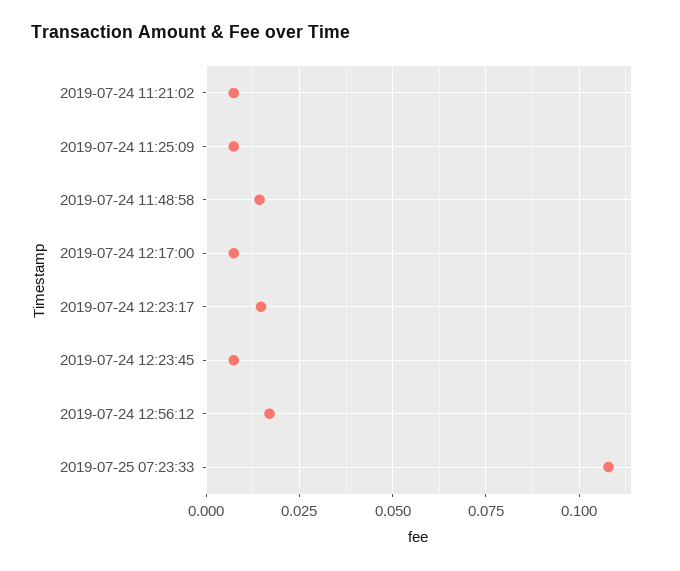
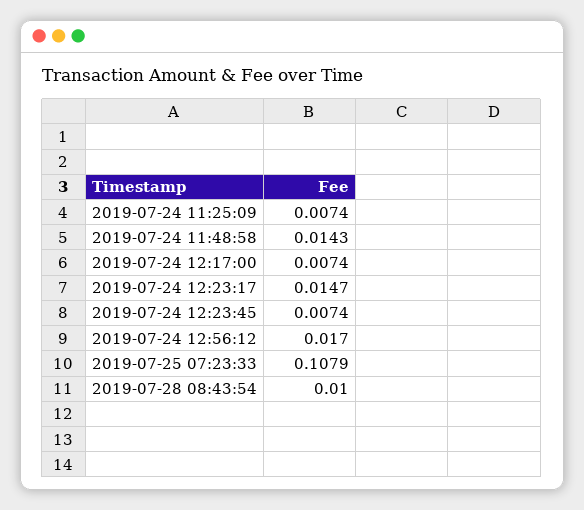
2019-07-24 11:21:02: 0.0075 -> none
2019-07-28 08:43:54: none -> 0.01

